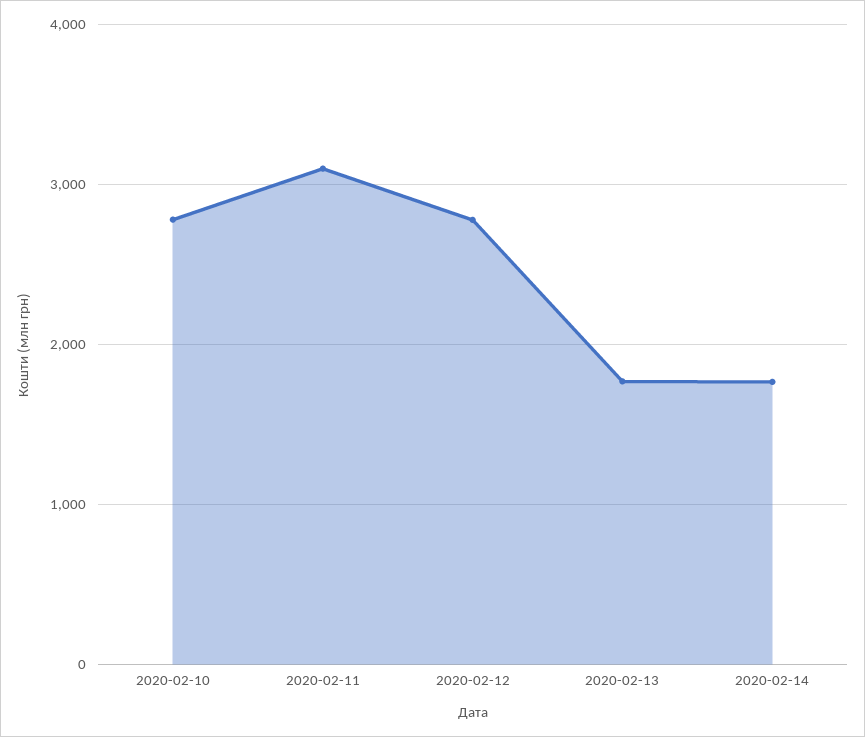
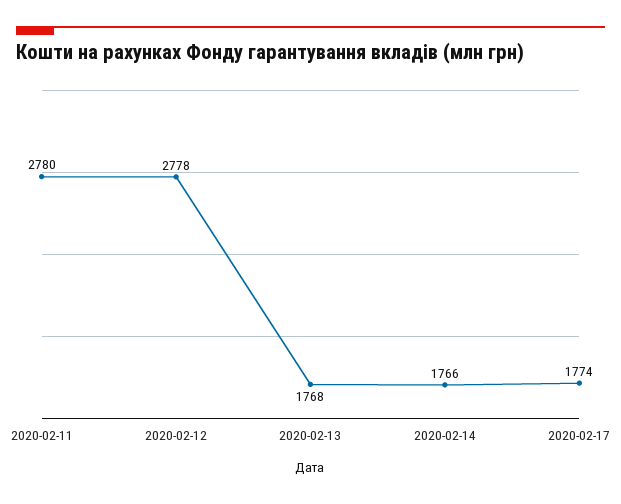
2020-02-10: 2800 -> none
2020-02-11: 3100 -> 2780
2020-02-17: none -> 1774

